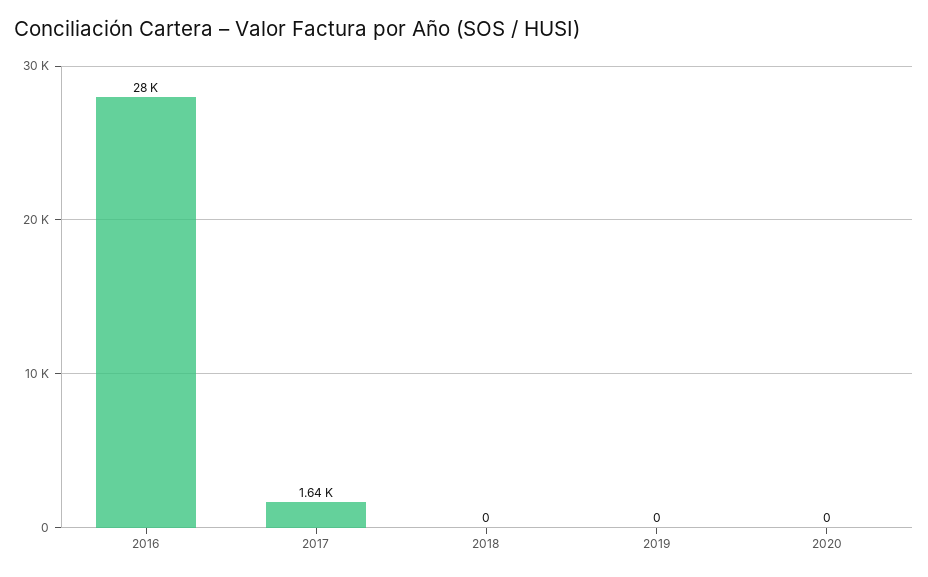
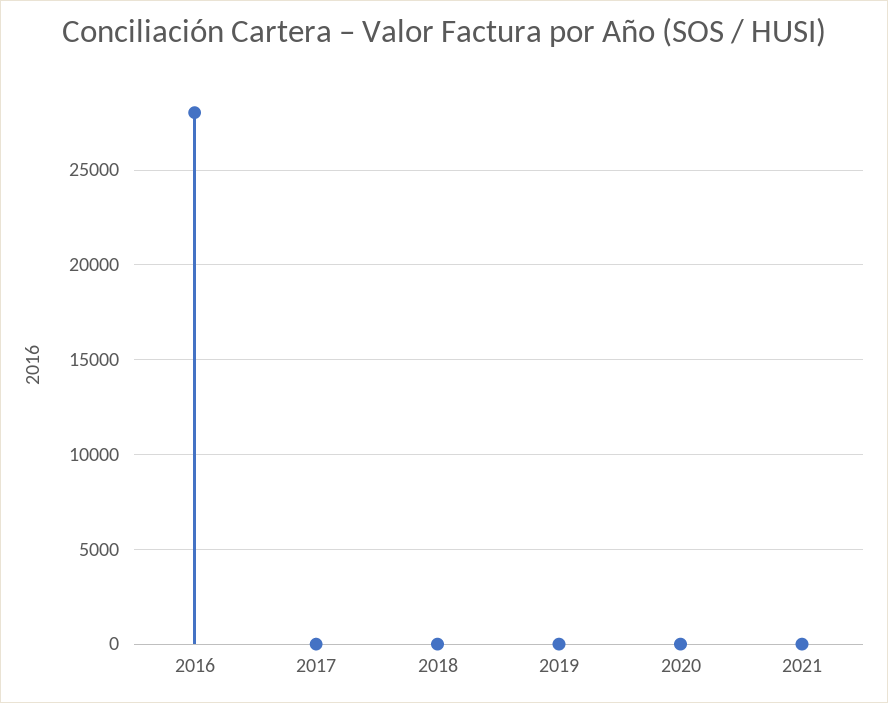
2017: 1640 -> 0
2021: none -> 0

